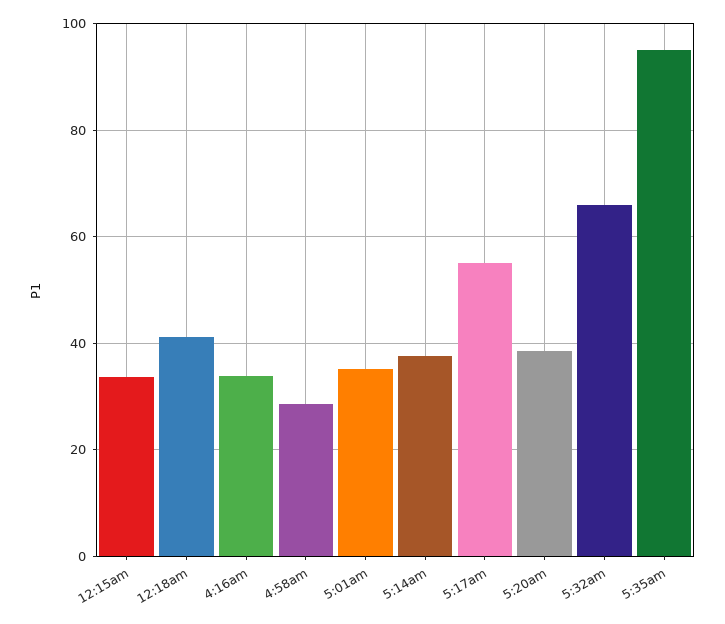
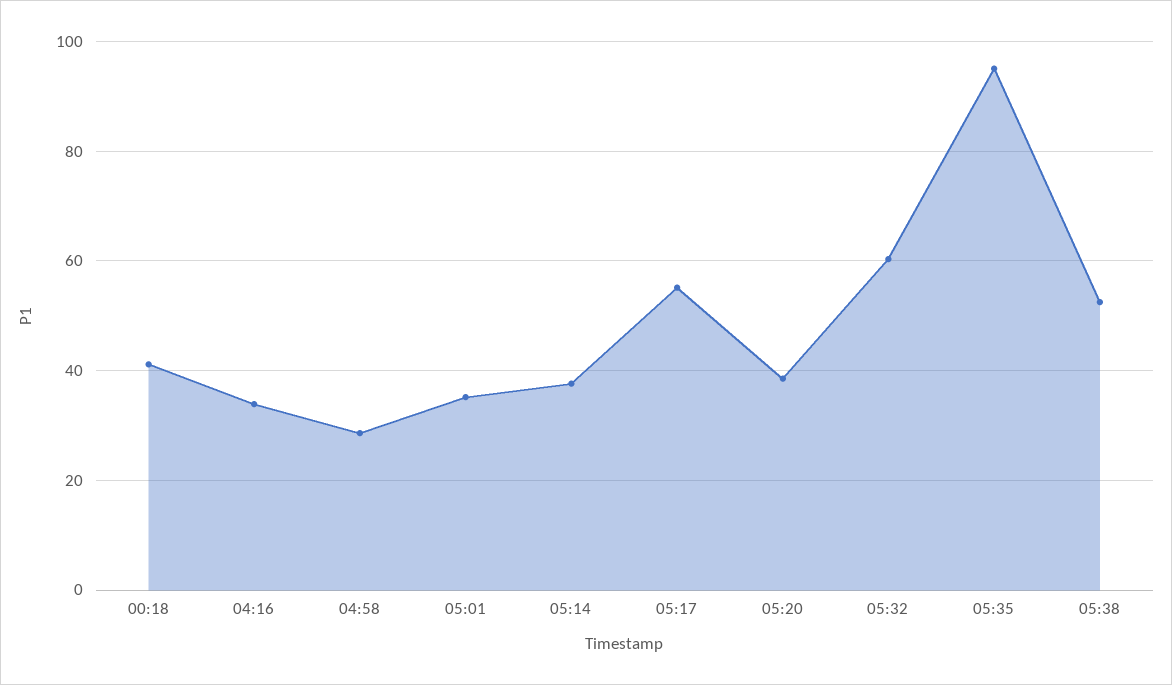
12:15am: 34 -> none
5:32am: 66 -> 60
05:38: none -> 52

